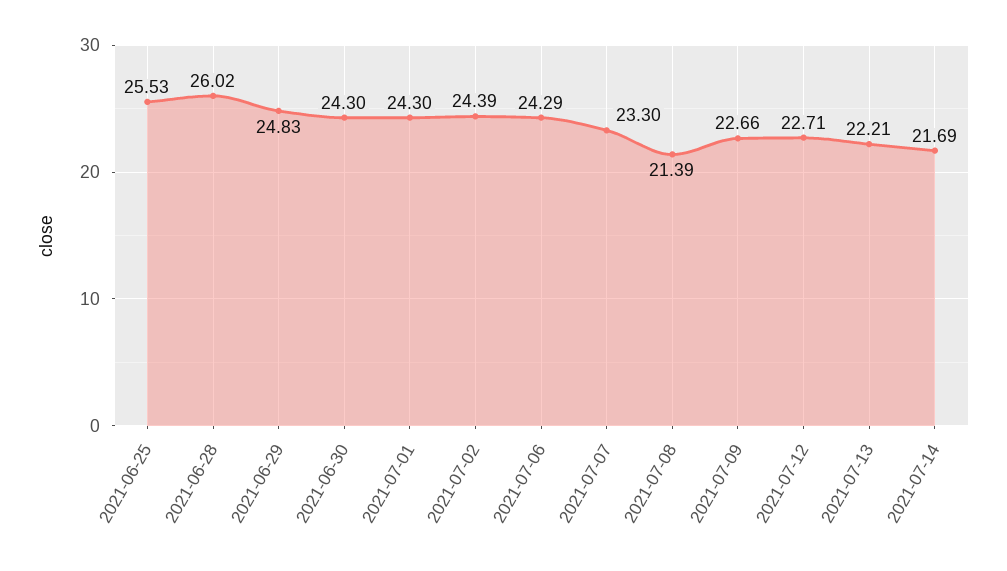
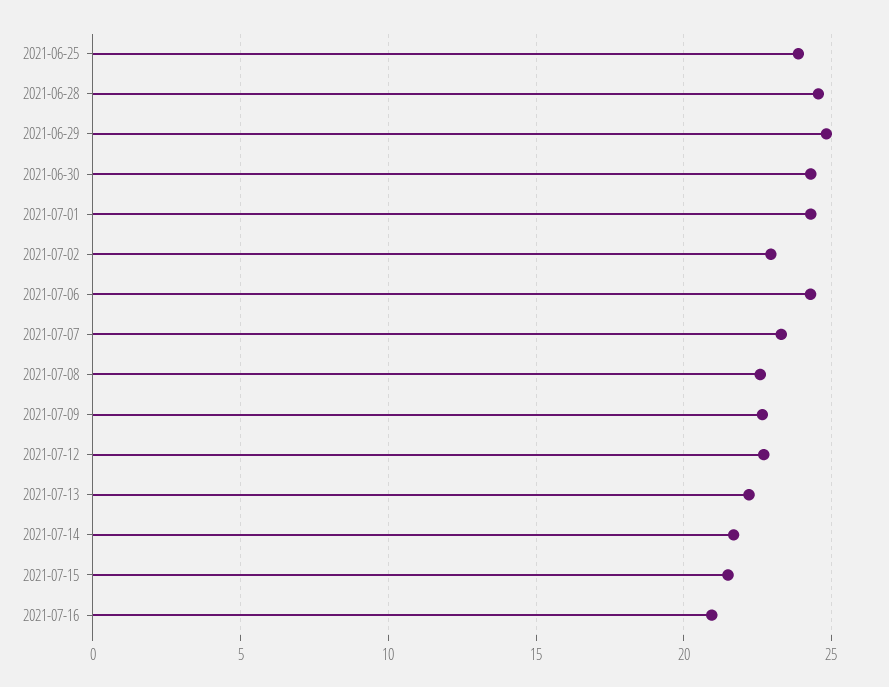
2021-06-25: 25.53 -> 24
2021-06-28: 26.02 -> 24.5
2021-07-02: 24.39 -> 23
2021-07-08: 21.39 -> 22.5
2021-07-15: none -> 21.5
2021-07-16: none -> 21

